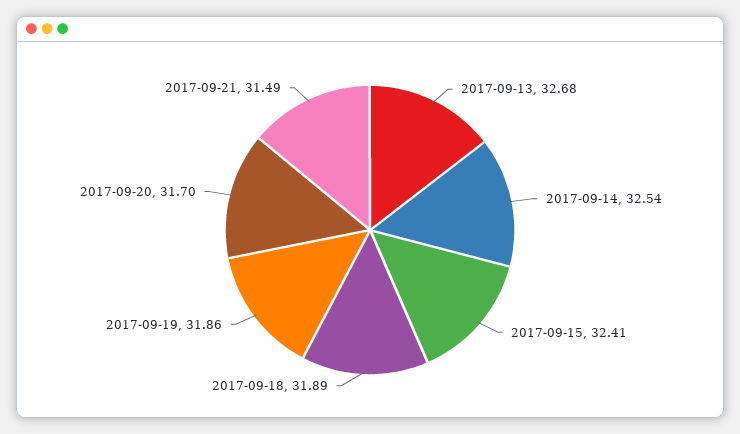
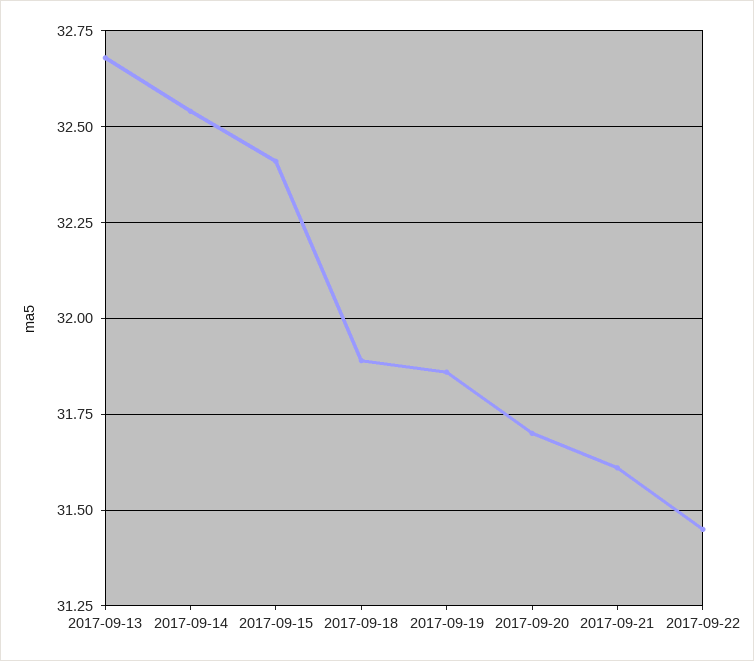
2017-09-21: 31.49 -> 31.6
2017-09-22: none -> 31.45

